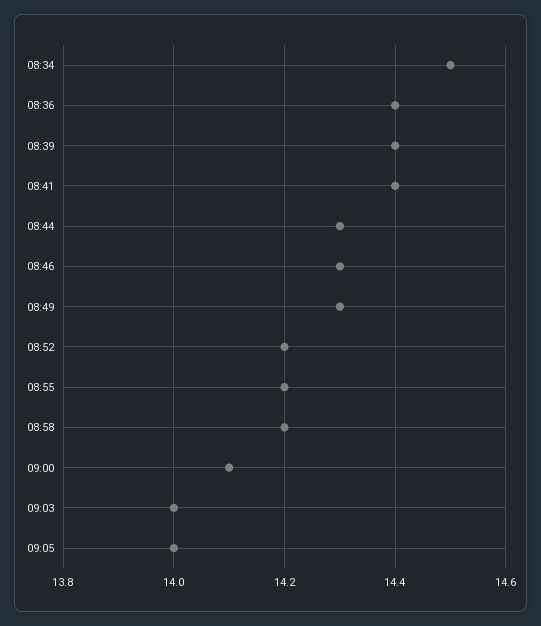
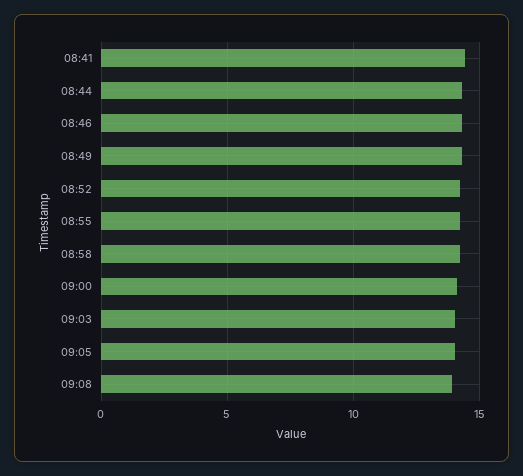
08:34: 14.5 -> none
08:36: 14.4 -> none
08:39: 14.4 -> none
09:08: none -> 14

